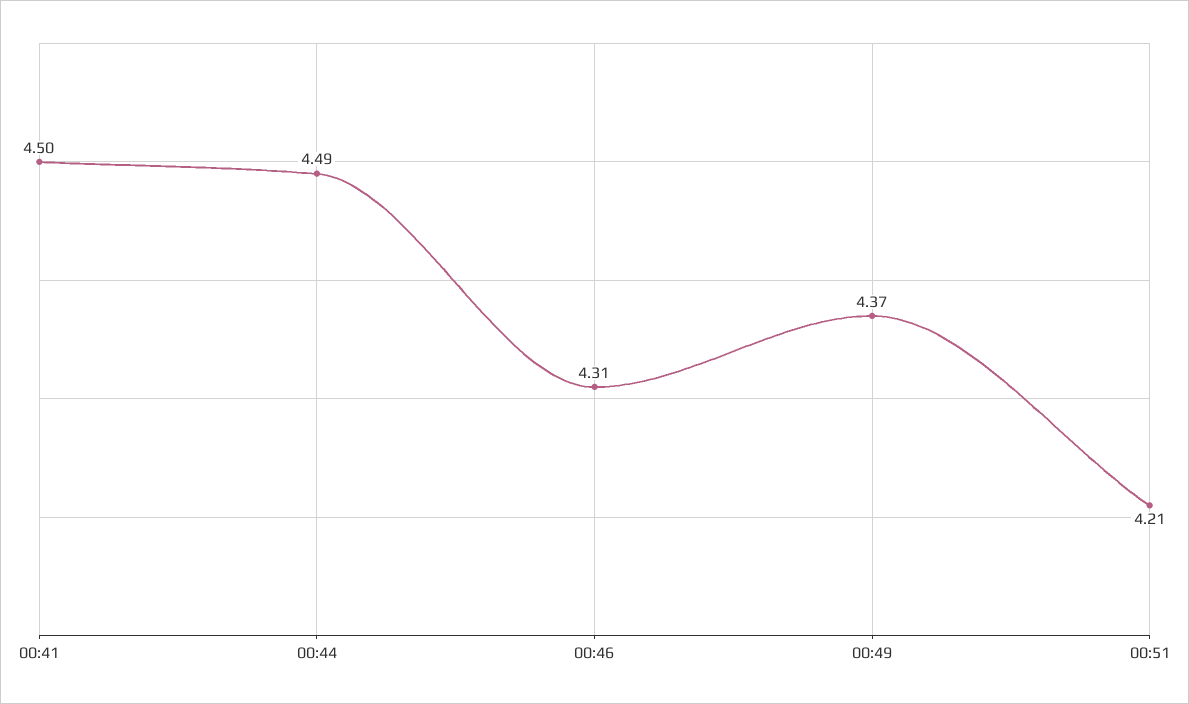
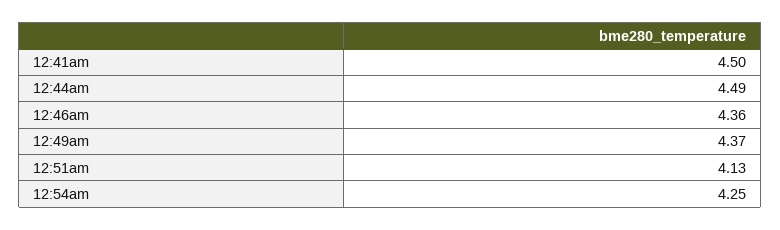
00:46: 4.31 -> 4.36
00:51: 4.21 -> 4.13
12:54am: none -> 4.25

